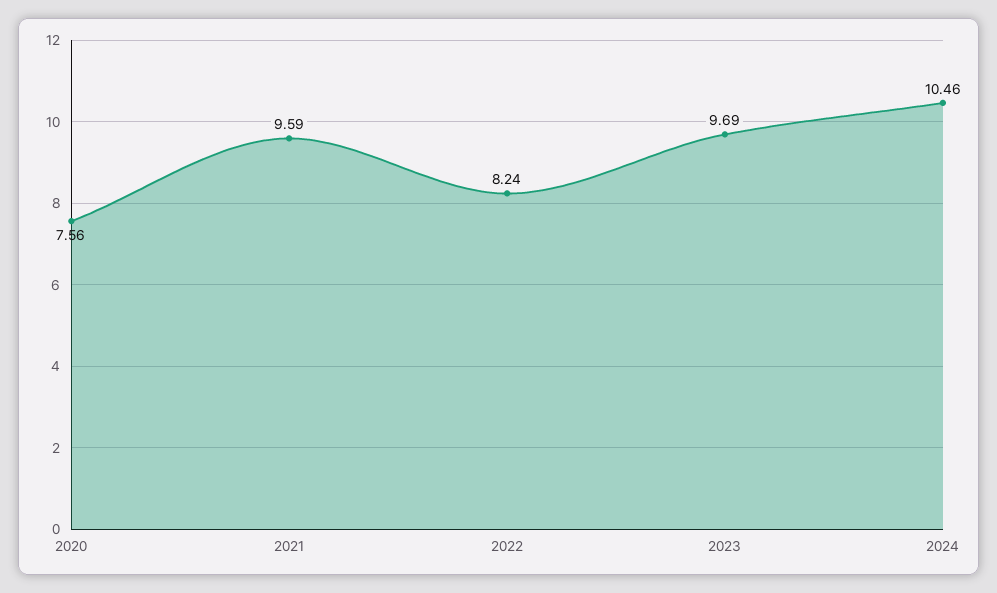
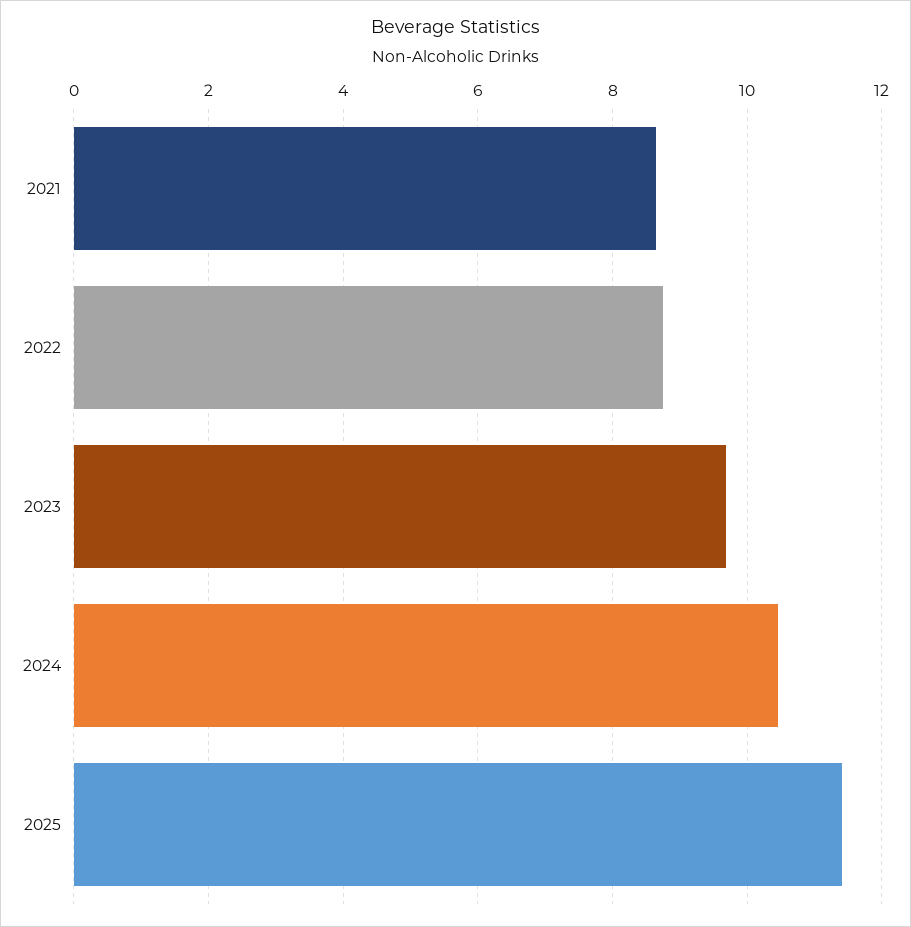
2020: 7.56 -> none
2021: 9.59 -> 8.6
2022: 8.24 -> 8.8
2025: none -> 11.4

